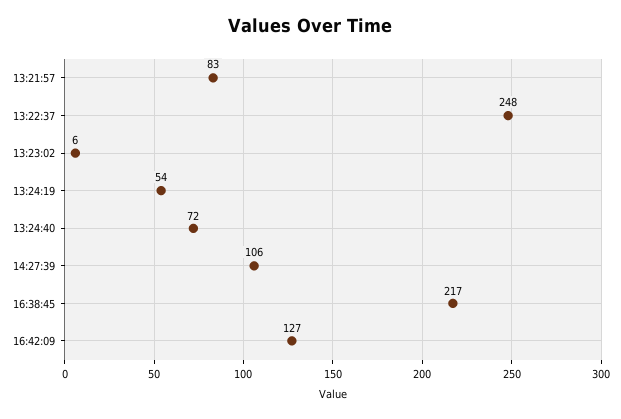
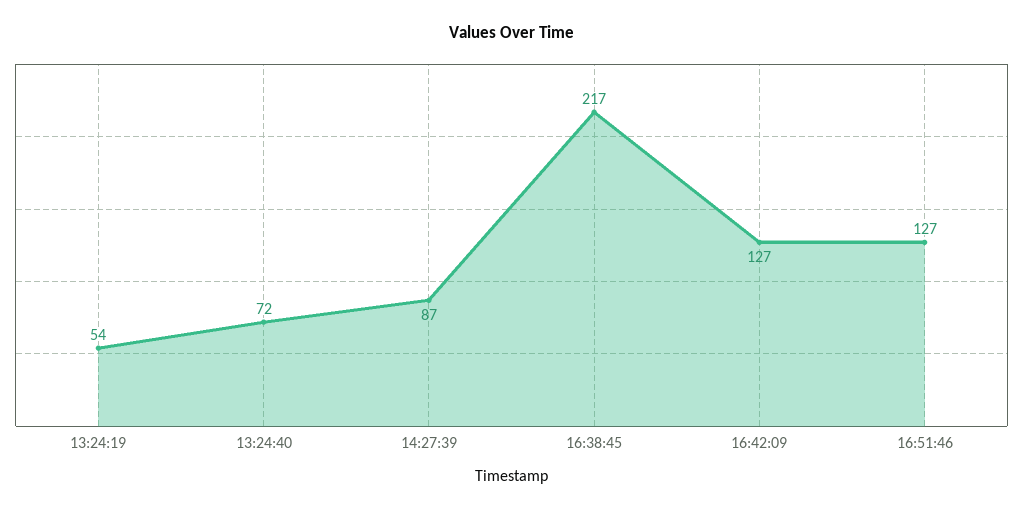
13:21:57: 83 -> none
13:22:37: 248 -> none
13:23:02: 6 -> none
14:27:39: 106 -> 87
16:51:46: none -> 127

